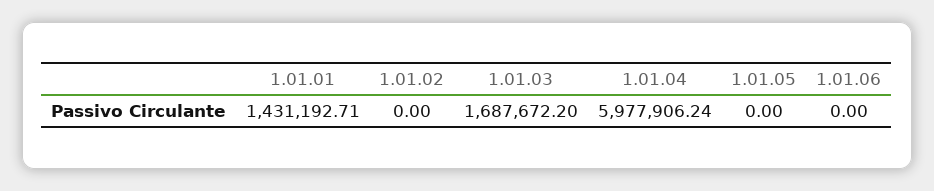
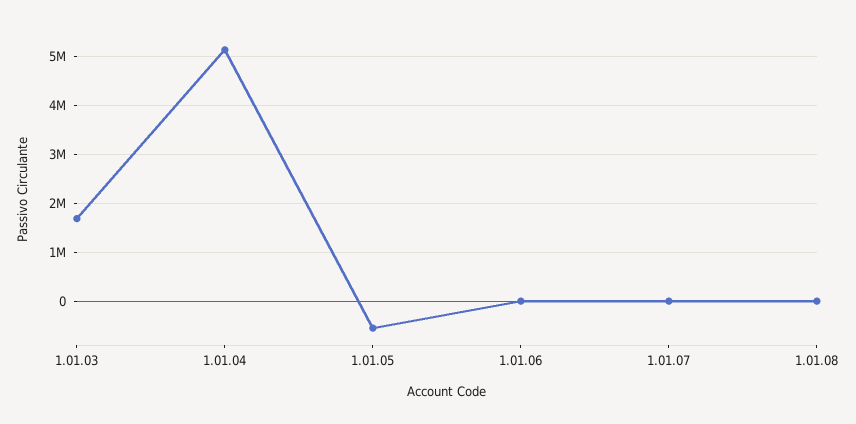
1.01.01: 1431192.71 -> none
1.01.02: 0 -> none
1.01.04: 5977906.24 -> 5200000
1.01.05: 0 -> -600000
1.01.07: none -> 0
1.01.08: none -> 0

